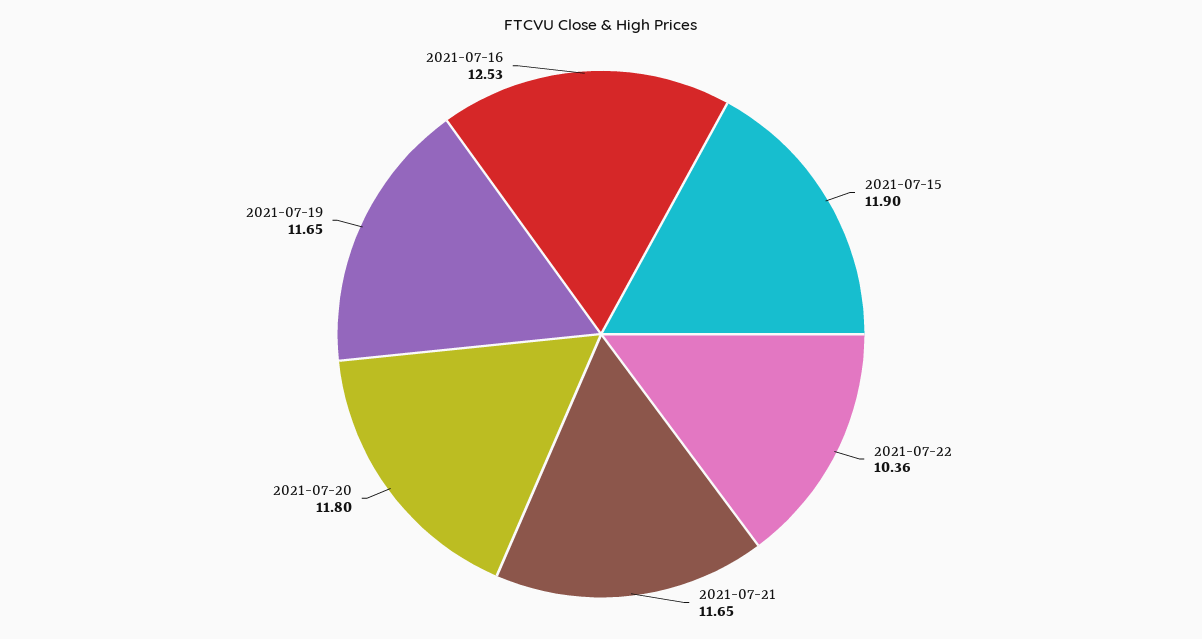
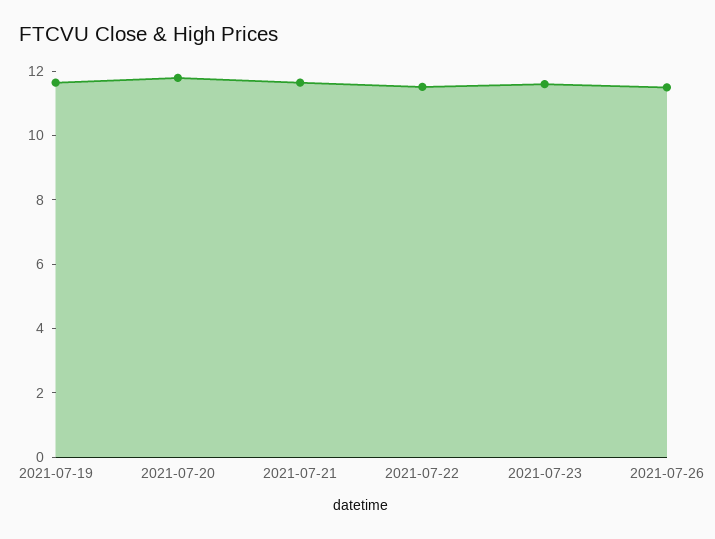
2021-07-15: 11.9 -> none
2021-07-22: 10.36 -> 11.5
2021-07-16: 12.53 -> none
2021-07-23: none -> 11.5
2021-07-26: none -> 11.5

